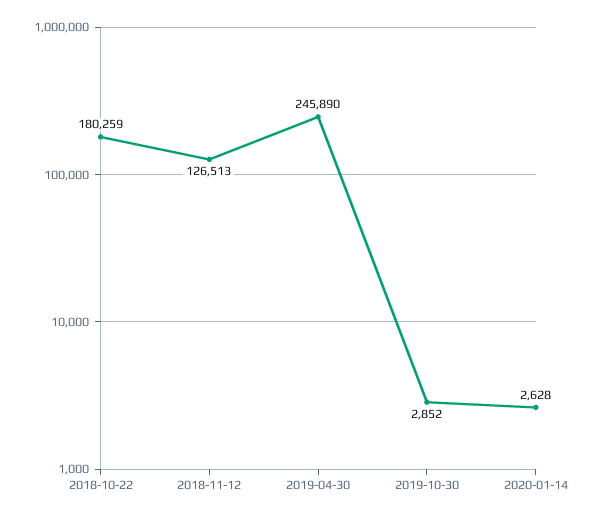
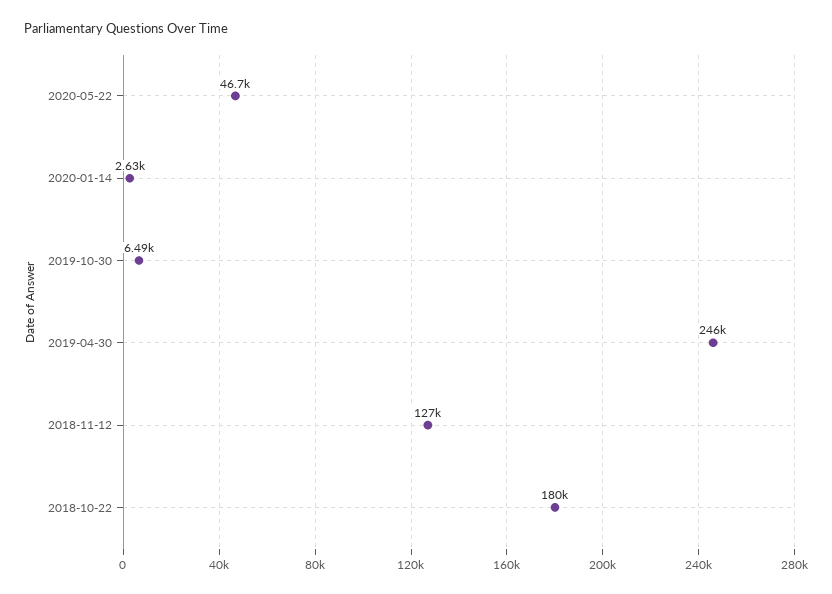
2019-10-30: 2852 -> 6490
2020-05-22: none -> 46700

